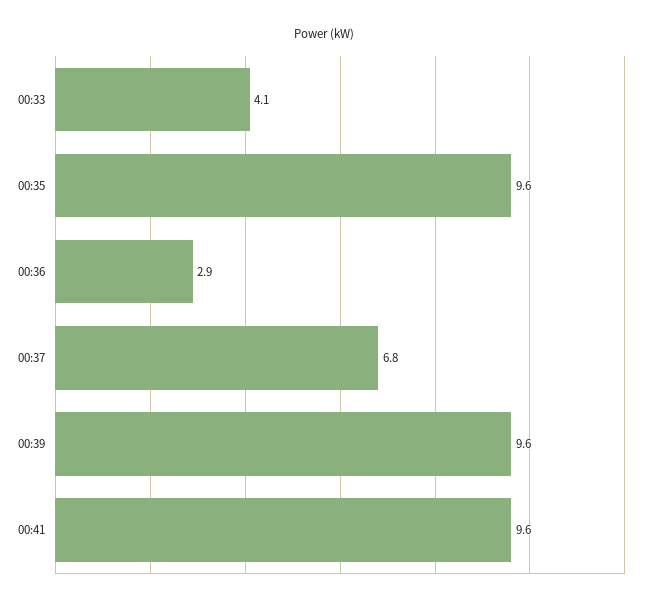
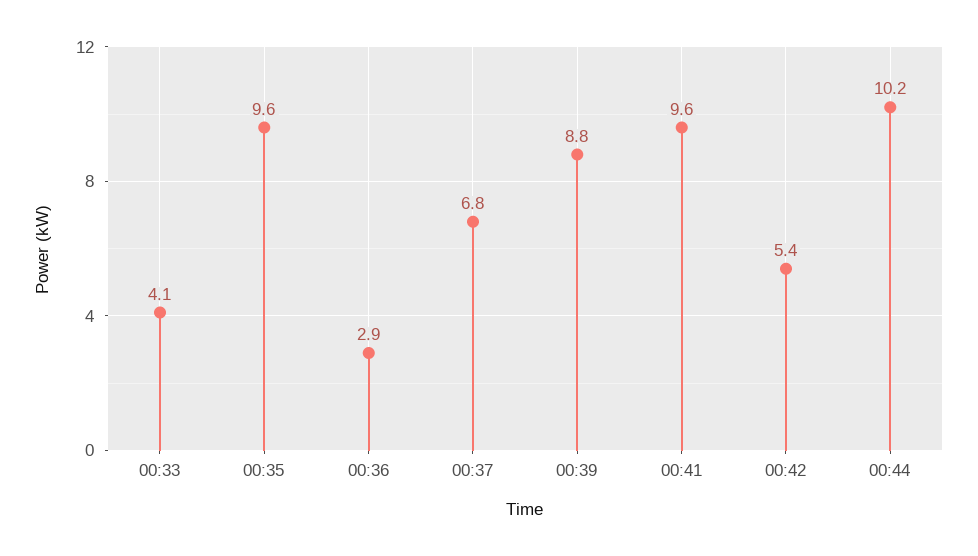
00:39: 9.6 -> 8.8
00:42: none -> 5.4
00:44: none -> 10.2

